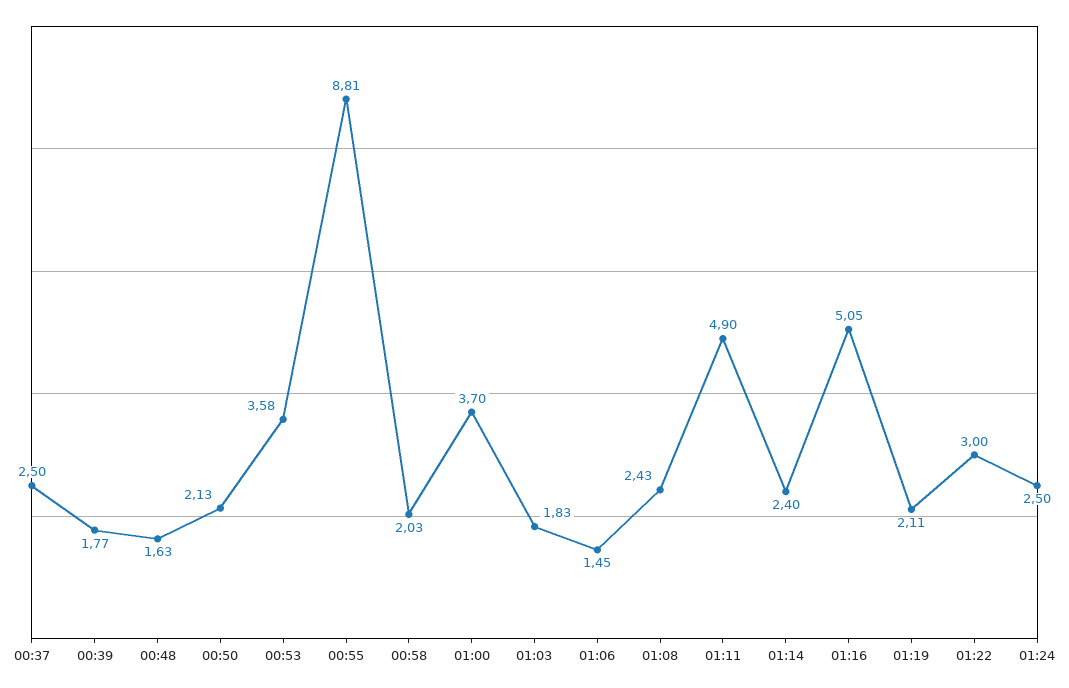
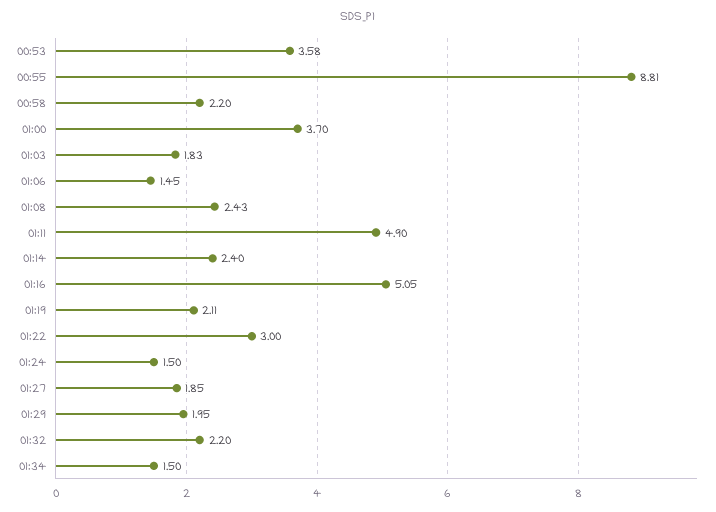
00:37: 2.5 -> none
00:39: 1.77 -> none
00:48: 1.63 -> none
00:50: 2.13 -> none
00:58: 2.03 -> 2.2
01:24: 2.5 -> 1.5
01:27: none -> 1.85
01:29: none -> 1.95
01:32: none -> 2.2
01:34: none -> 1.5

